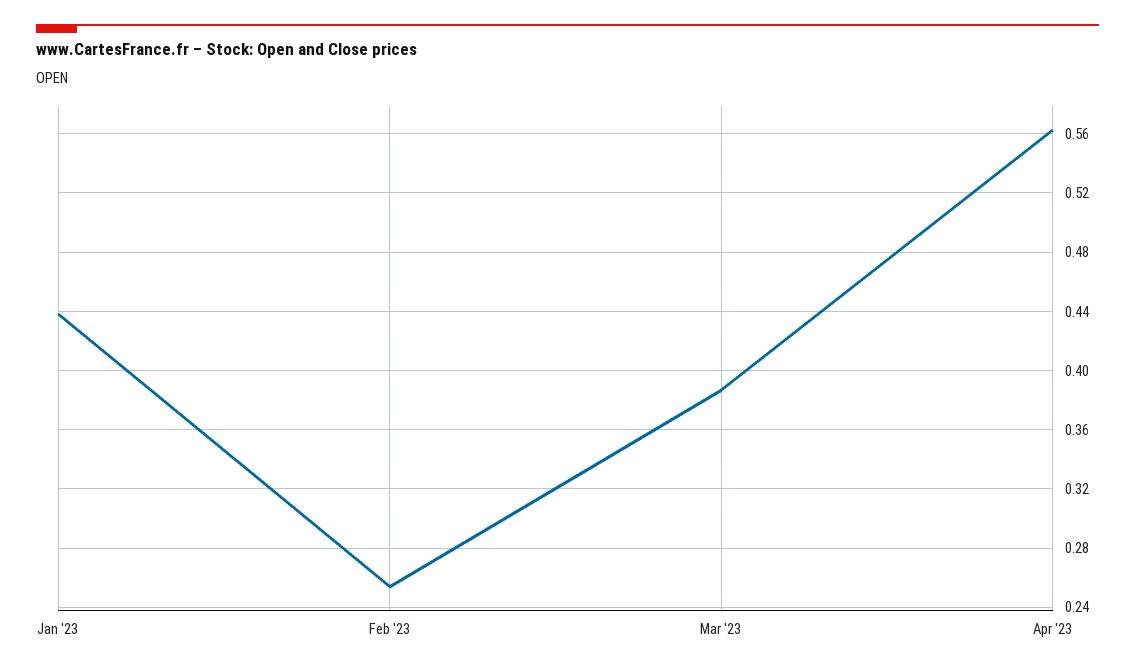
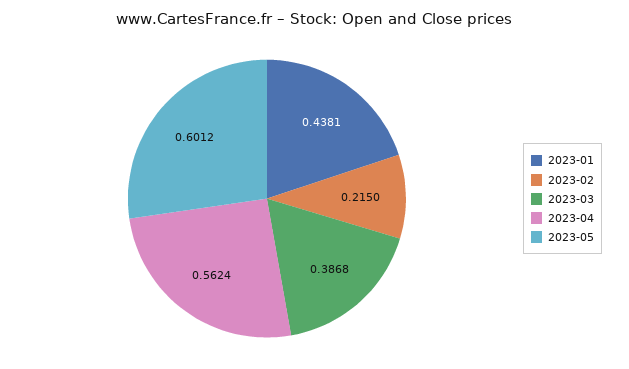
Feb '23: 0.255 -> 0.215
2023-05: none -> 0.6012

